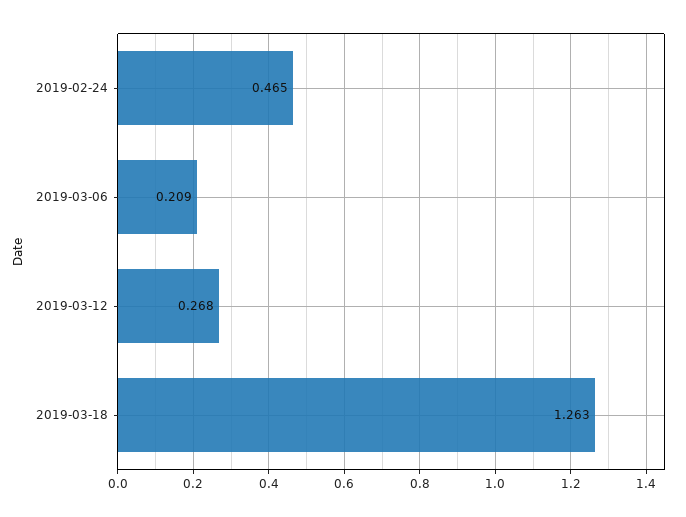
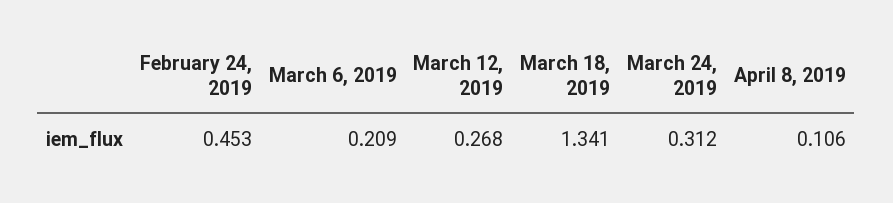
2019-02-24: 0.465 -> 0.453
2019-03-18: 1.263 -> 1.341
March 24, 2019: none -> 0.312
April 8, 2019: none -> 0.106

